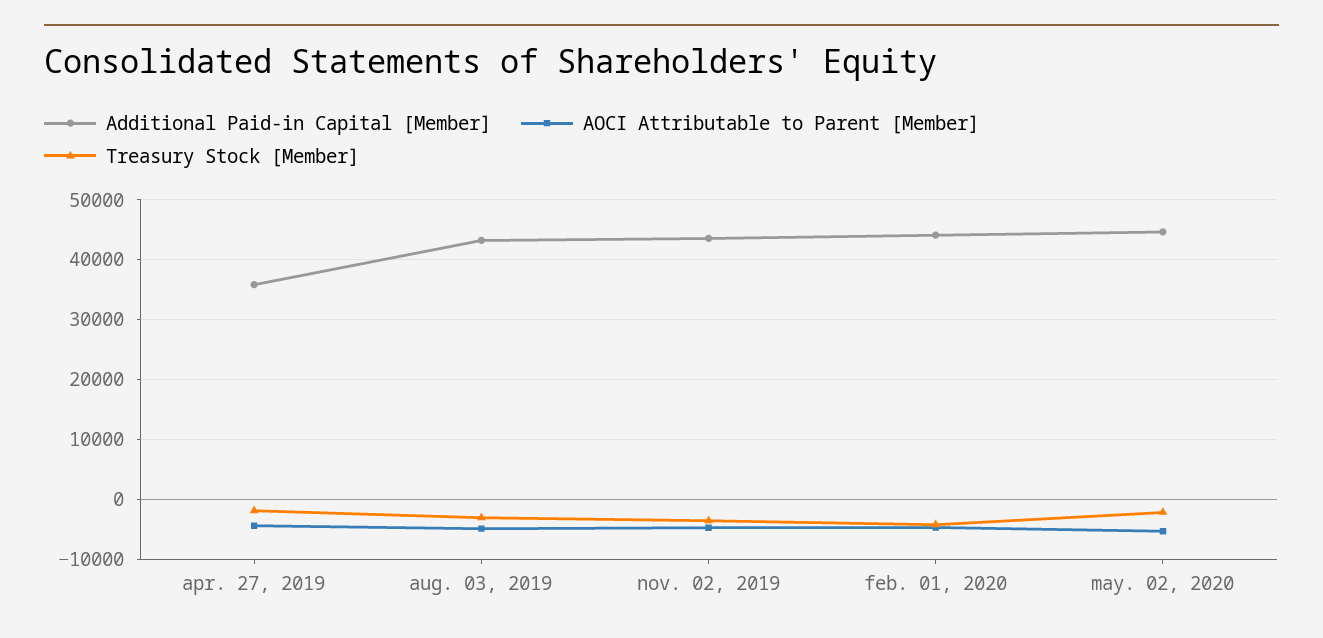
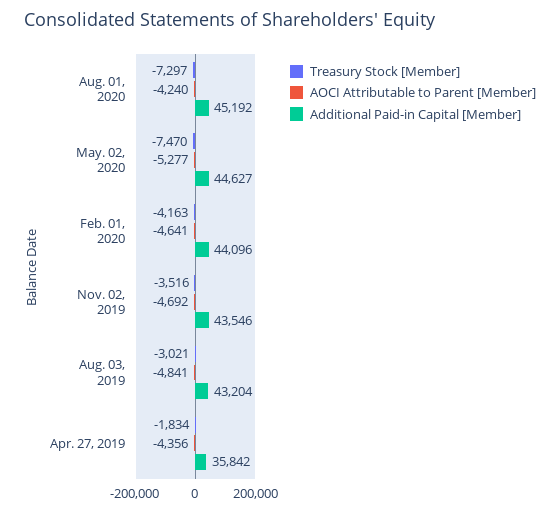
Treasury Stock [Member], may. 02, 2020: -2000 -> -7470
Treasury Stock [Member], Aug. 01, 2020: none -> -7297
AOCI Attributable to Parent [Member], Aug. 01, 2020: none -> -4240
Additional Paid-in Capital [Member], Aug. 01, 2020: none -> 45192

